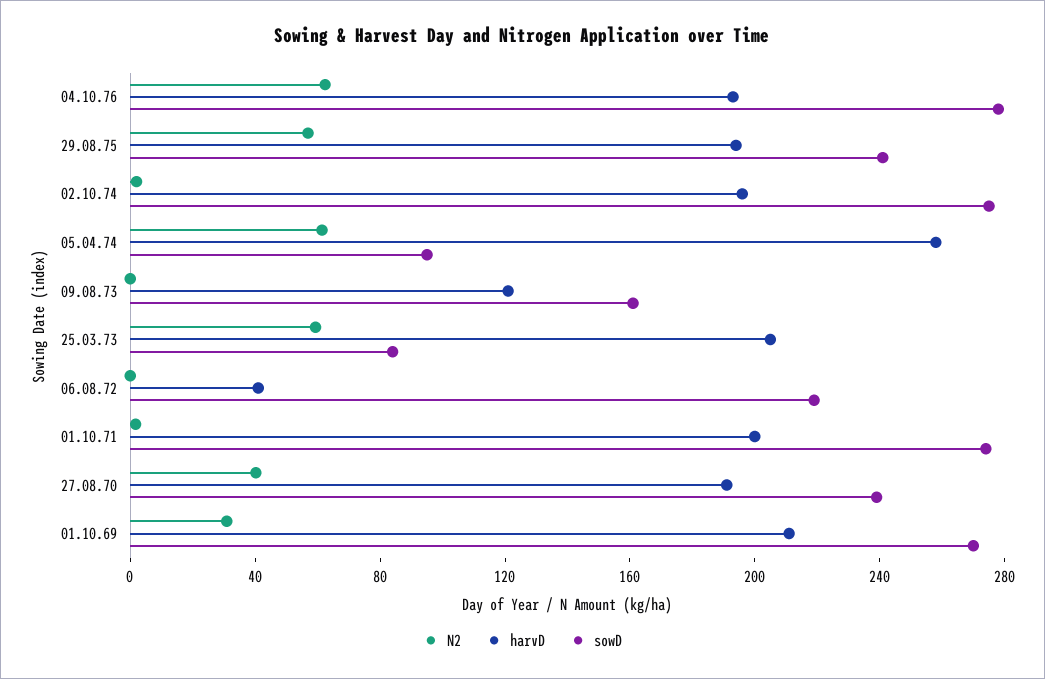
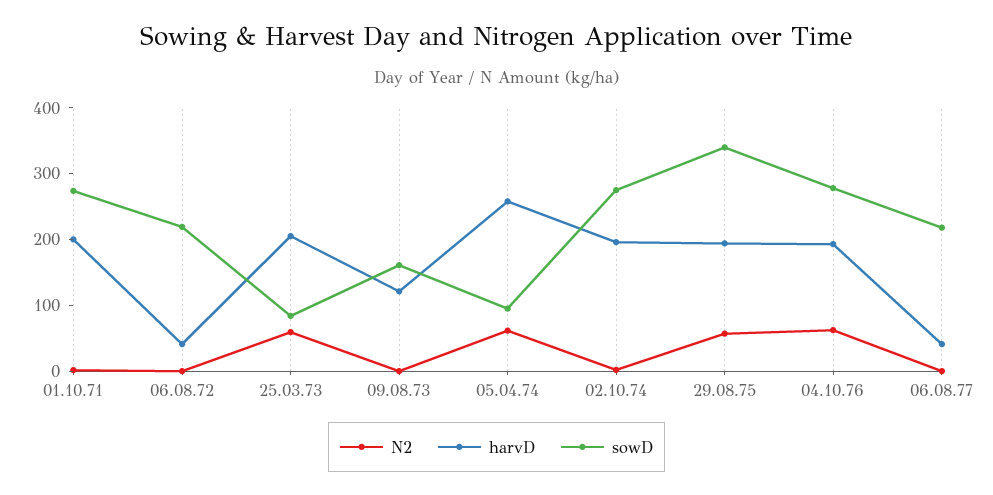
sowD, 29.08.75: 240 -> 340
N2, 27.08.70: 40 -> none
harvD, 27.08.70: 190 -> none
sowD, 27.08.70: 240 -> none
N2, 01.10.69: 30 -> none
harvD, 01.10.69: 210 -> none
sowD, 01.10.69: 270 -> none
N2, 06.08.77: none -> 0
harvD, 06.08.77: none -> 40
sowD, 06.08.77: none -> 220

